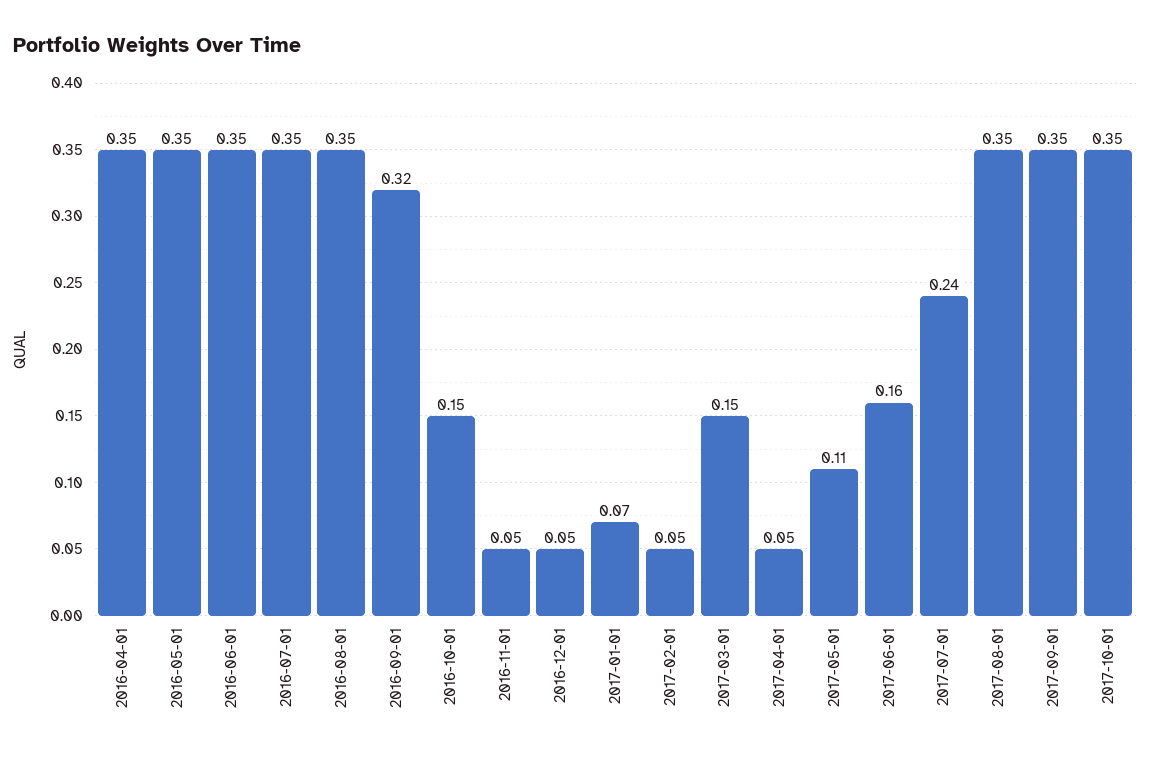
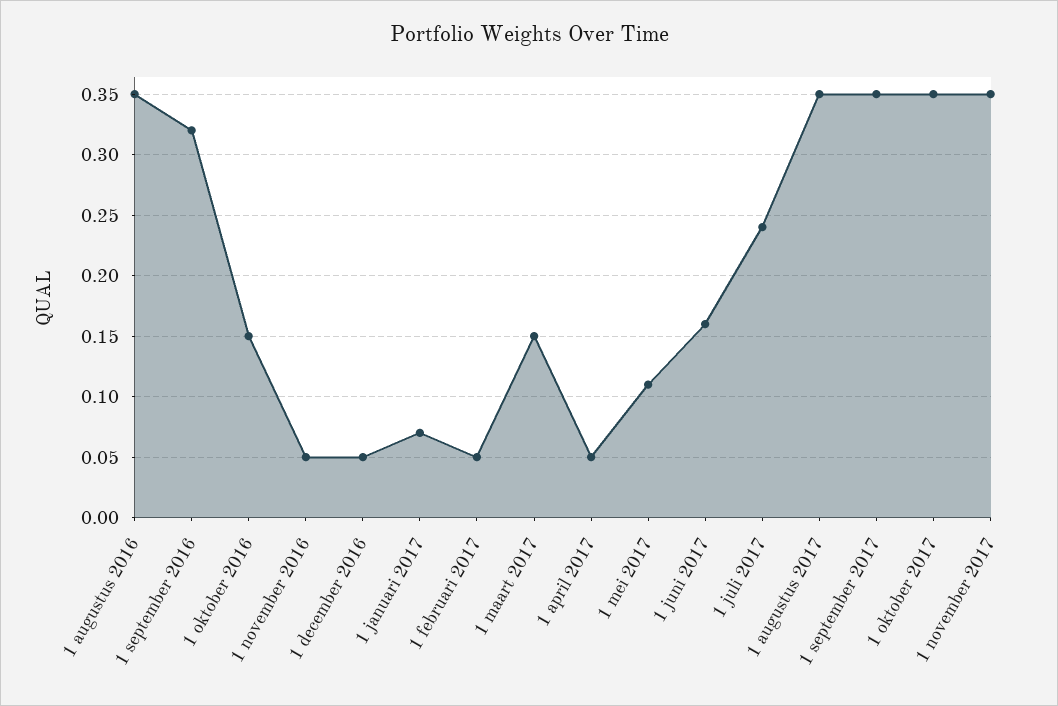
2016-04-01: 0.35 -> none
2016-05-01: 0.35 -> none
2016-06-01: 0.35 -> none
2016-07-01: 0.35 -> none
1 november 2017: none -> 0.35

